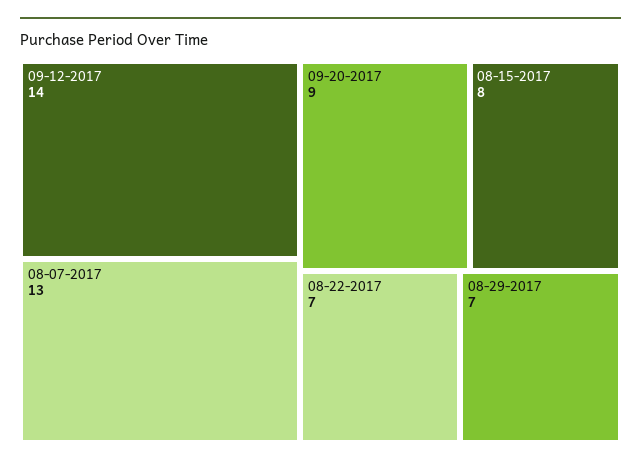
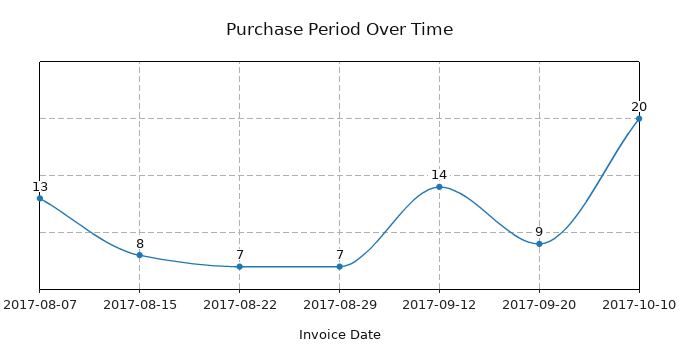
2017-10-10: none -> 20

